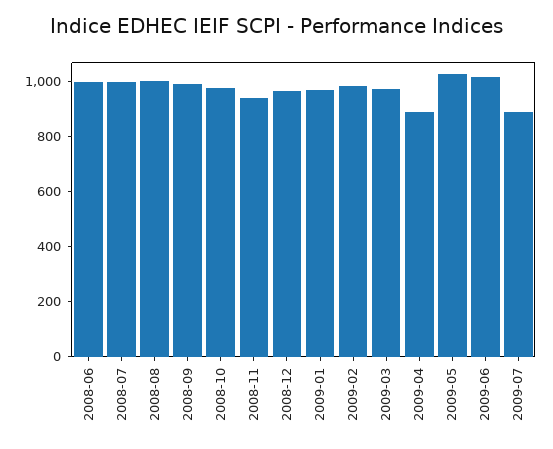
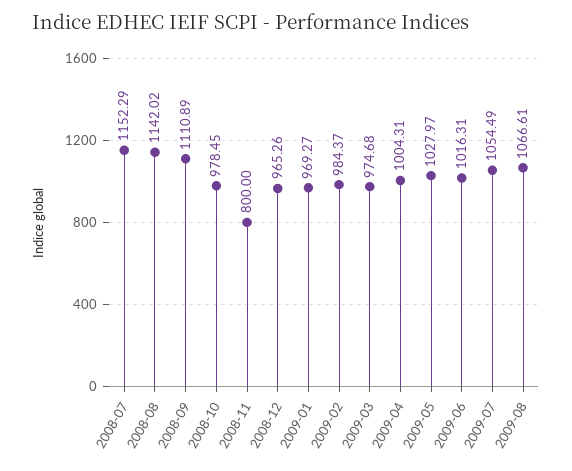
2008-06: 1000 -> none
2008-07: 1000 -> 1152.29
2008-08: 1000 -> 1142.02
2008-09: 1000 -> 1110.89
2008-11: 950 -> 800
2009-04: 900 -> 1004.31
2009-07: 900 -> 1054.49
2009-08: none -> 1066.61

